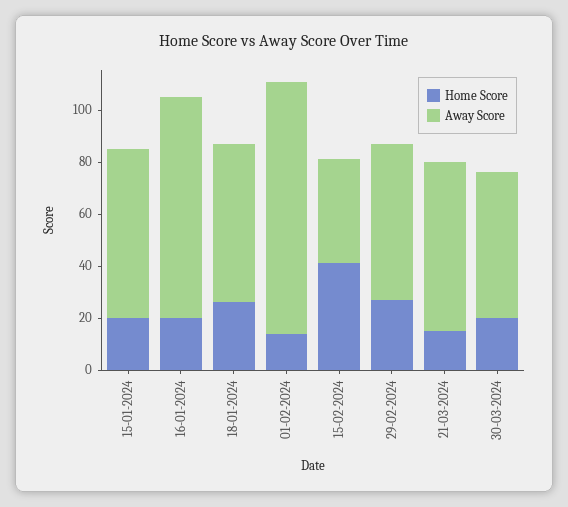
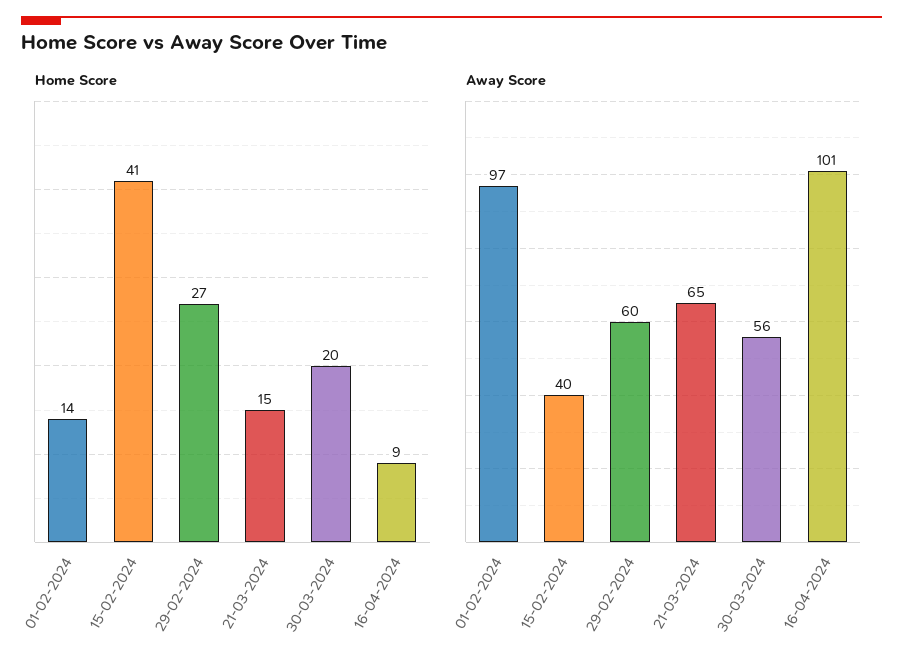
Home Score, 15-01-2024: 20 -> none
Away Score, 15-01-2024: 65 -> none
Home Score, 16-01-2024: 20 -> none
Away Score, 16-01-2024: 85 -> none
Home Score, 18-01-2024: 25 -> none
Away Score, 18-01-2024: 60 -> none
Home Score, 16-04-2024: none -> 9
Away Score, 16-04-2024: none -> 101

